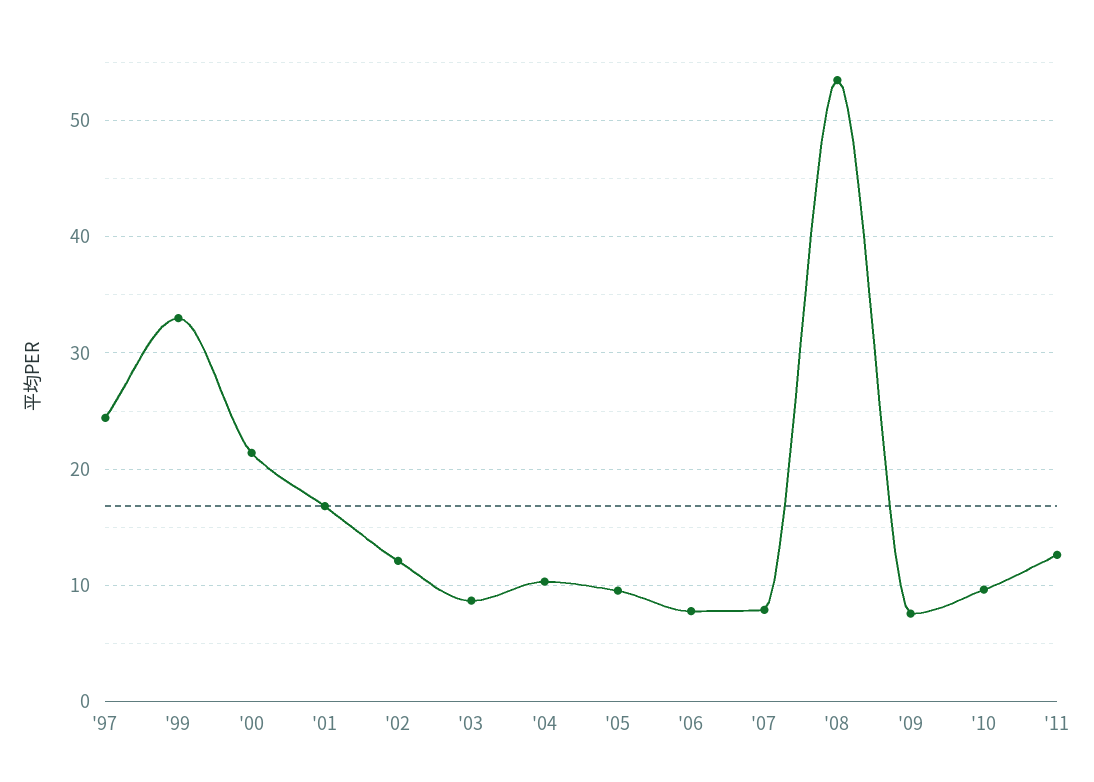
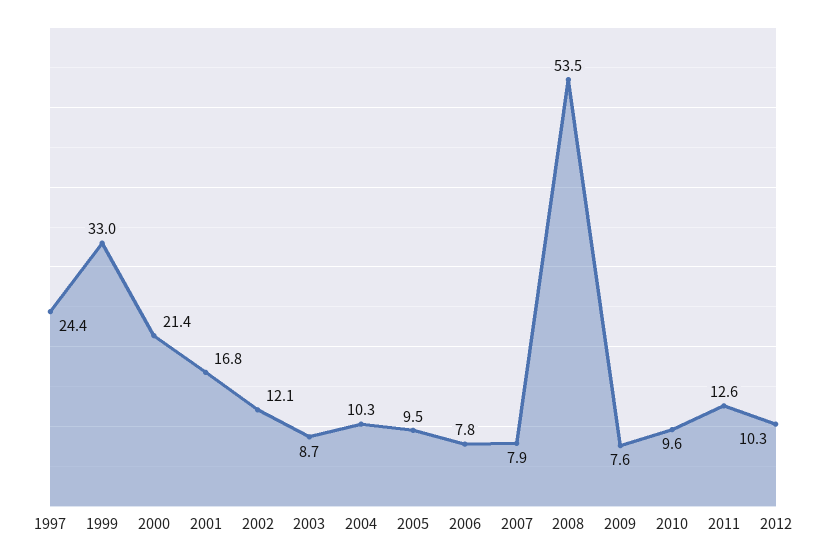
2012: none -> 10.3

